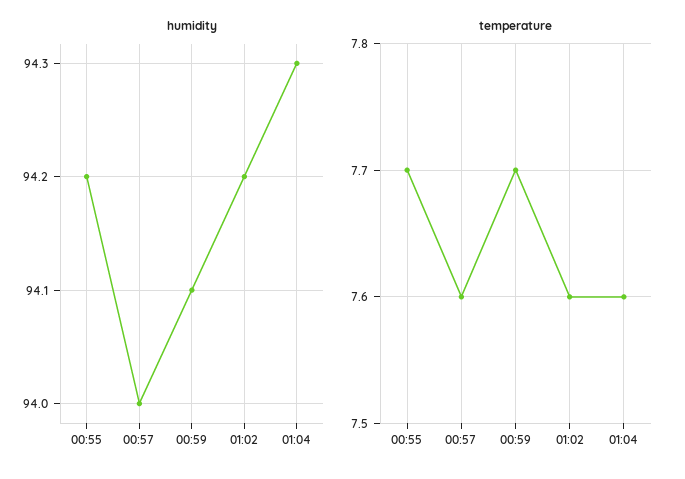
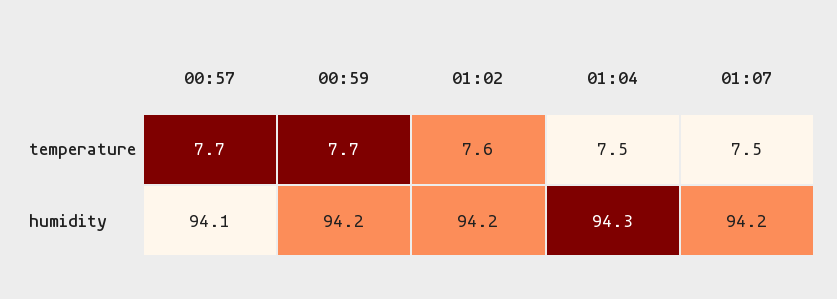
humidity, 00:55: 94.2 -> none
humidity, 00:57: 94 -> 94.1
humidity, 00:59: 94.1 -> 94.2
temperature, 00:55: 7.7 -> none
temperature, 00:57: 7.6 -> 7.7
temperature, 01:04: 7.6 -> 7.5
temperature, 01:07: none -> 7.5
humidity, 01:07: none -> 94.2

